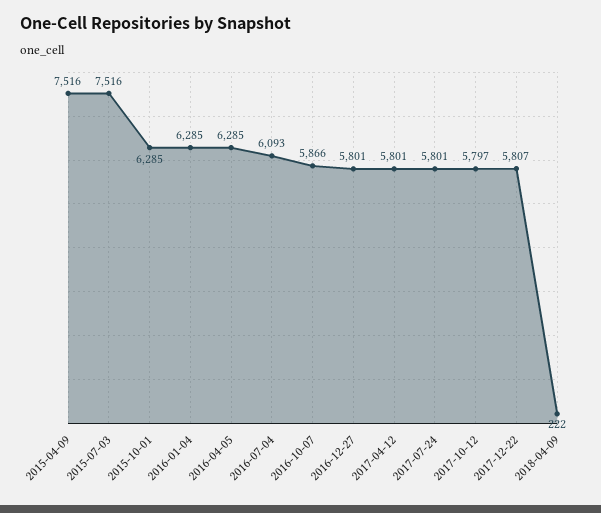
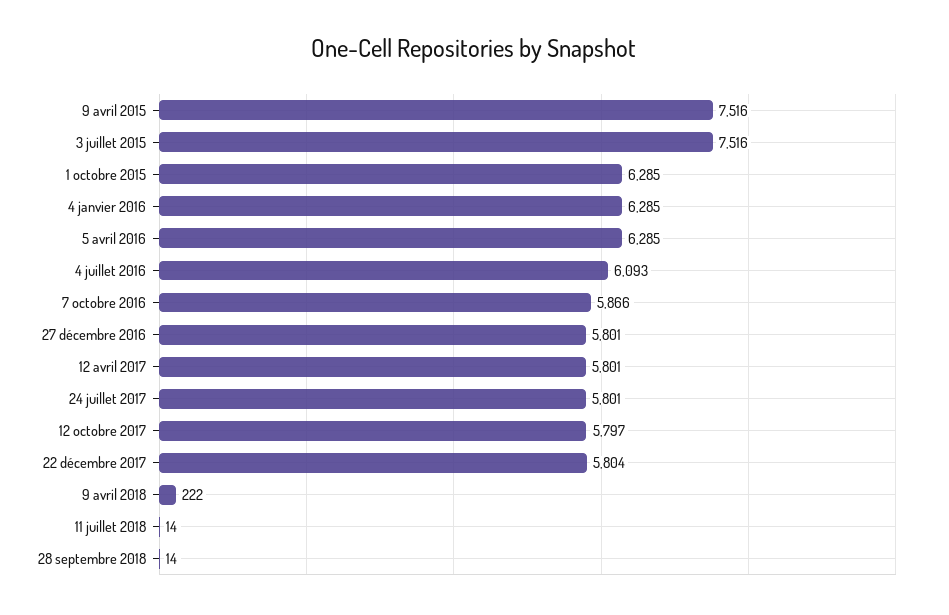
2017-12-22: 5807 -> 5804
11 juillet 2018: none -> 14
28 septembre 2018: none -> 14

